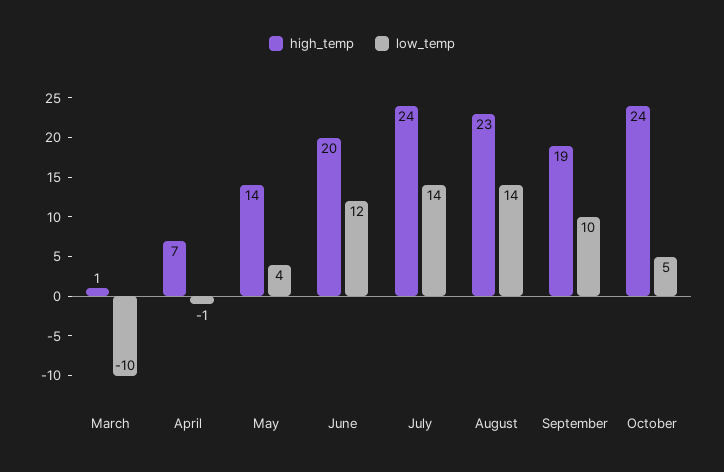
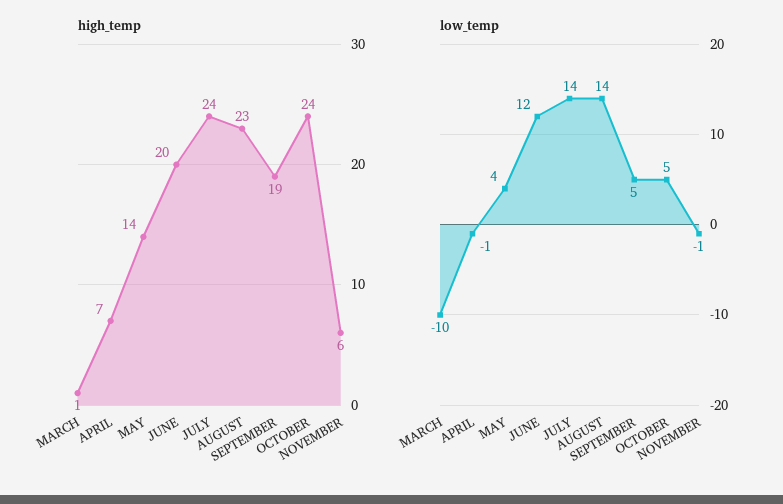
low_temp, September: 10 -> 5
high_temp, NOVEMBER: none -> 6
low_temp, NOVEMBER: none -> -1

